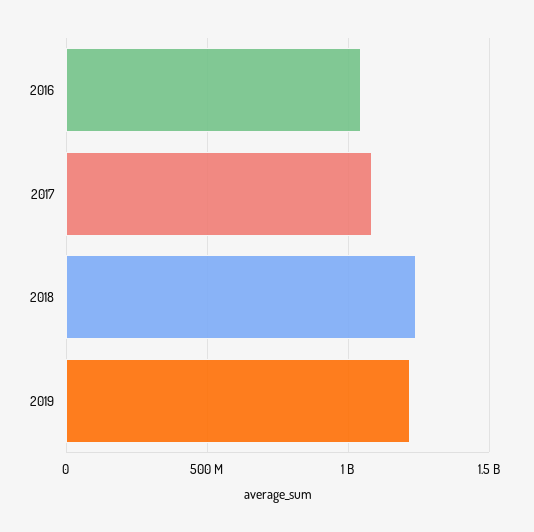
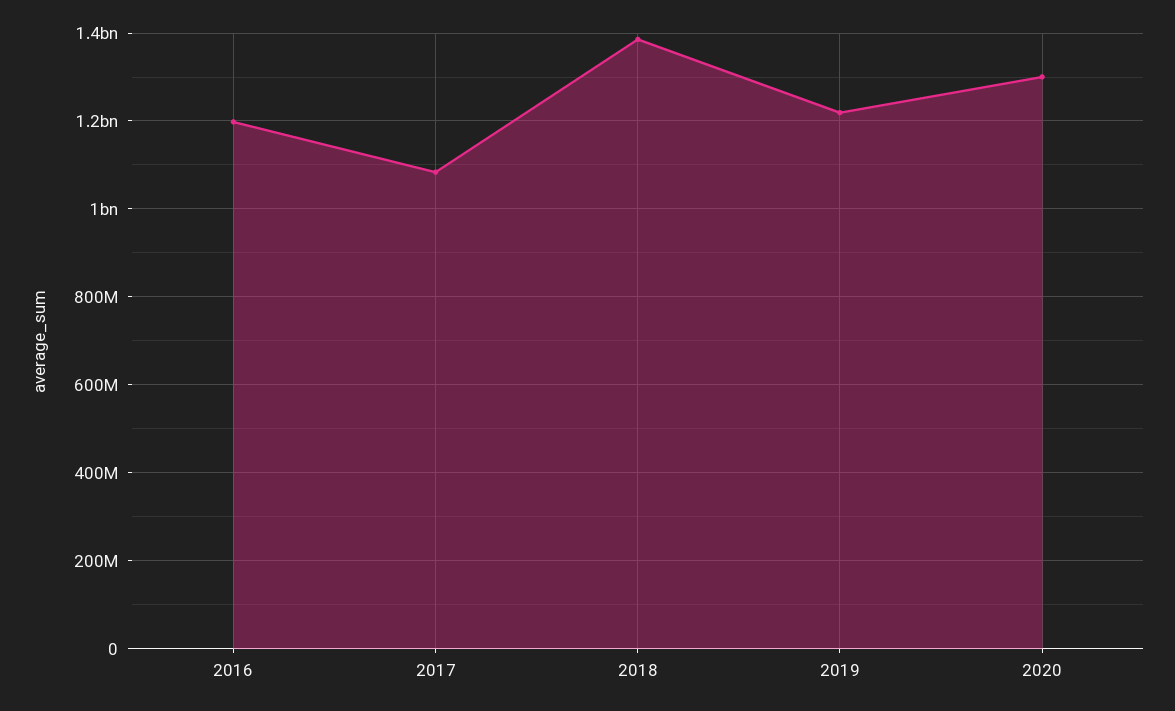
2016: 1050000000 -> 1200000000
2018: 1250000000 -> 1380000000
2020: none -> 1300000000

